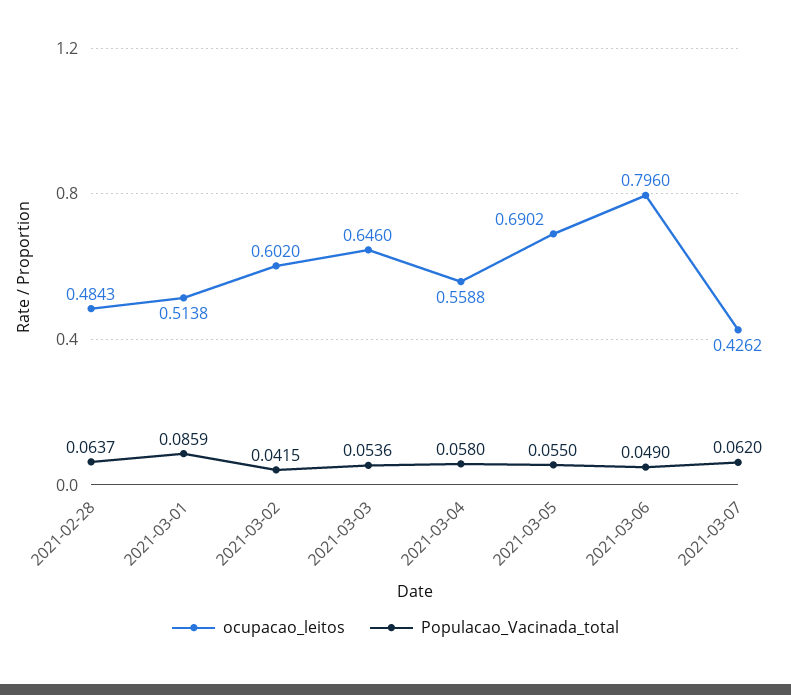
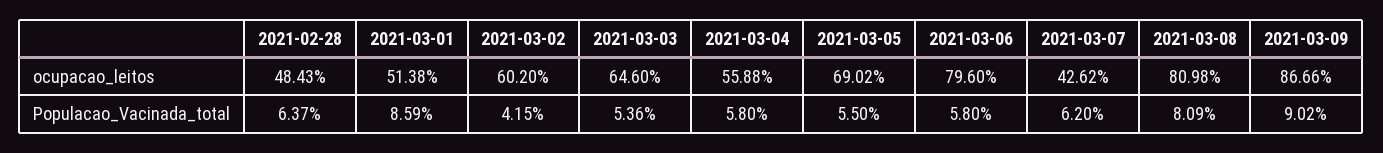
Populacao_Vacinada_total, 2021-03-06: 0.049 -> 0.058
ocupacao_leitos, 2021-03-08: none -> 0.8098
ocupacao_leitos, 2021-03-09: none -> 0.8666
Populacao_Vacinada_total, 2021-03-08: none -> 0.0809
Populacao_Vacinada_total, 2021-03-09: none -> 0.0902

